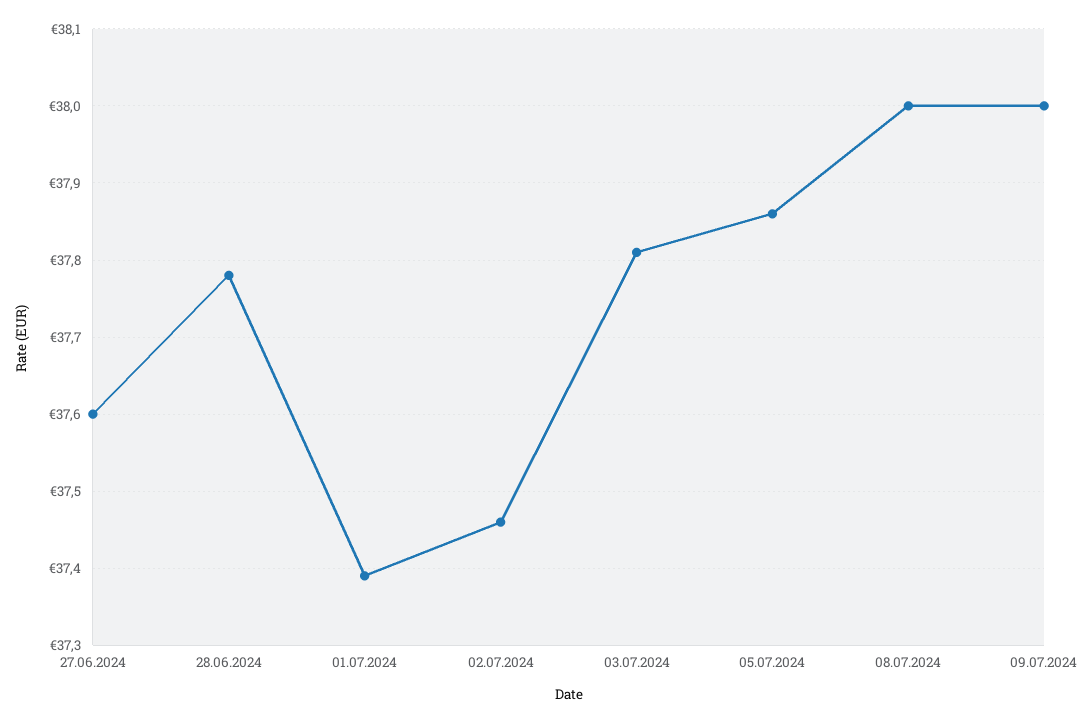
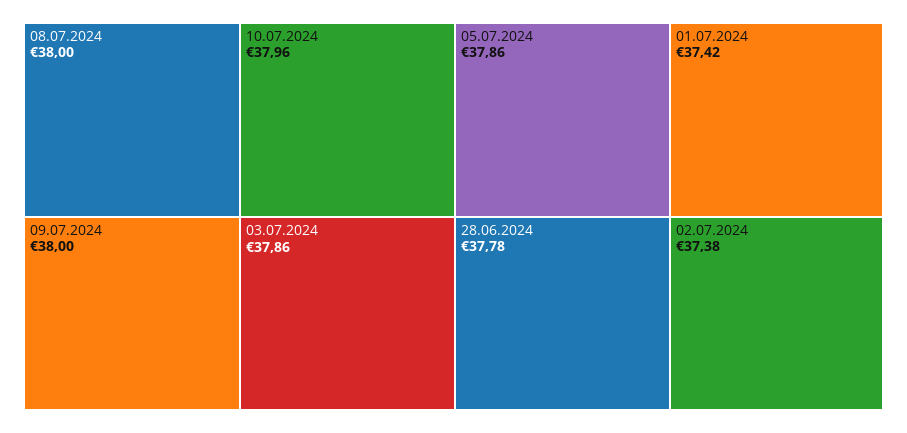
27.06.2024: 37.6 -> none
01.07.2024: 37.39 -> 37.42
02.07.2024: 37.46 -> 37.38
03.07.2024: 37.81 -> 37.86
10.07.2024: none -> 37.96

